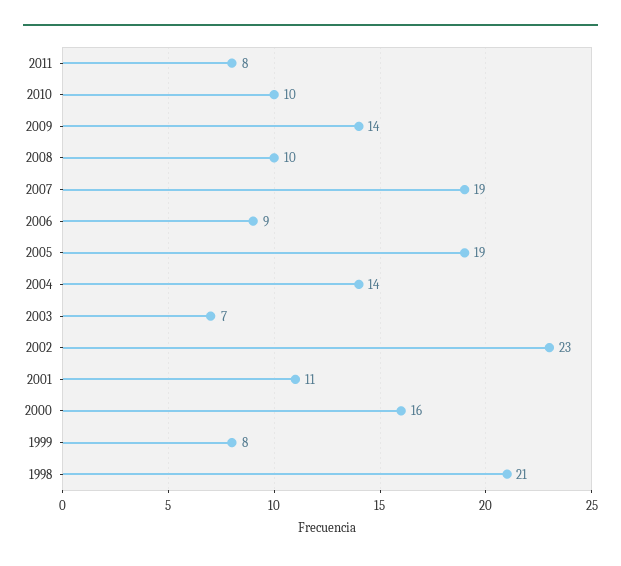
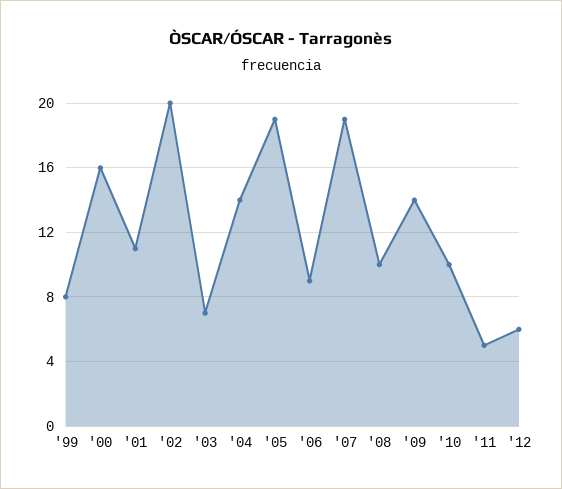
2011: 8 -> 5
2002: 23 -> 20
1998: 21 -> none
'12: none -> 6

